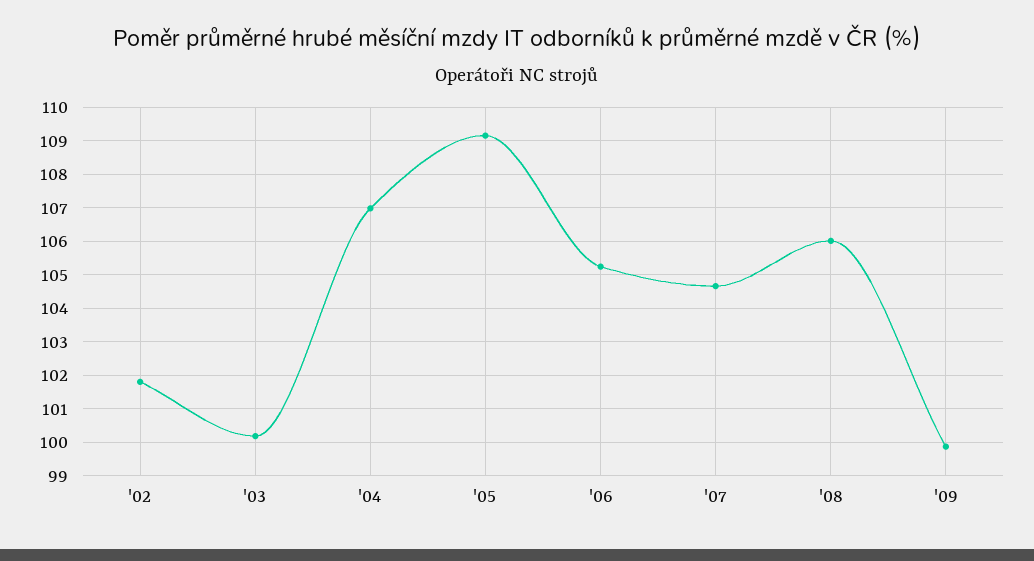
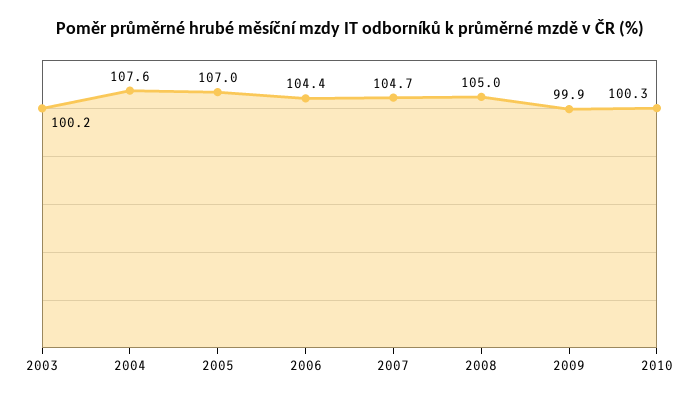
'02: 101.8 -> none
'04: 107 -> 107.6
'05: 109.2 -> 107
'06: 105.2 -> 104.4
'08: 106 -> 105
2010: none -> 100.3

